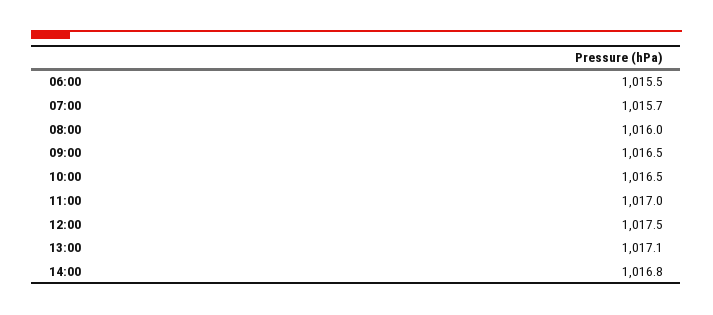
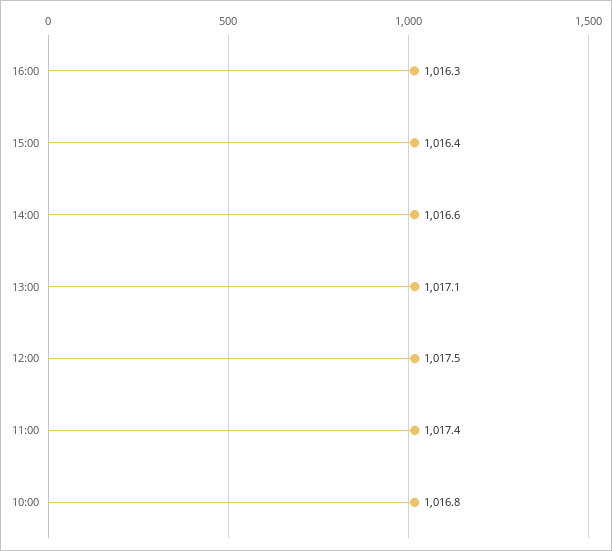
06:00: 1015.5 -> none
07:00: 1015.7 -> none
08:00: 1016 -> none
09:00: 1016.5 -> none
10:00: 1016.5 -> 1016.8
11:00: 1017 -> 1017.4
14:00: 1016.8 -> 1016.6
16:00: none -> 1016.3
15:00: none -> 1016.4

